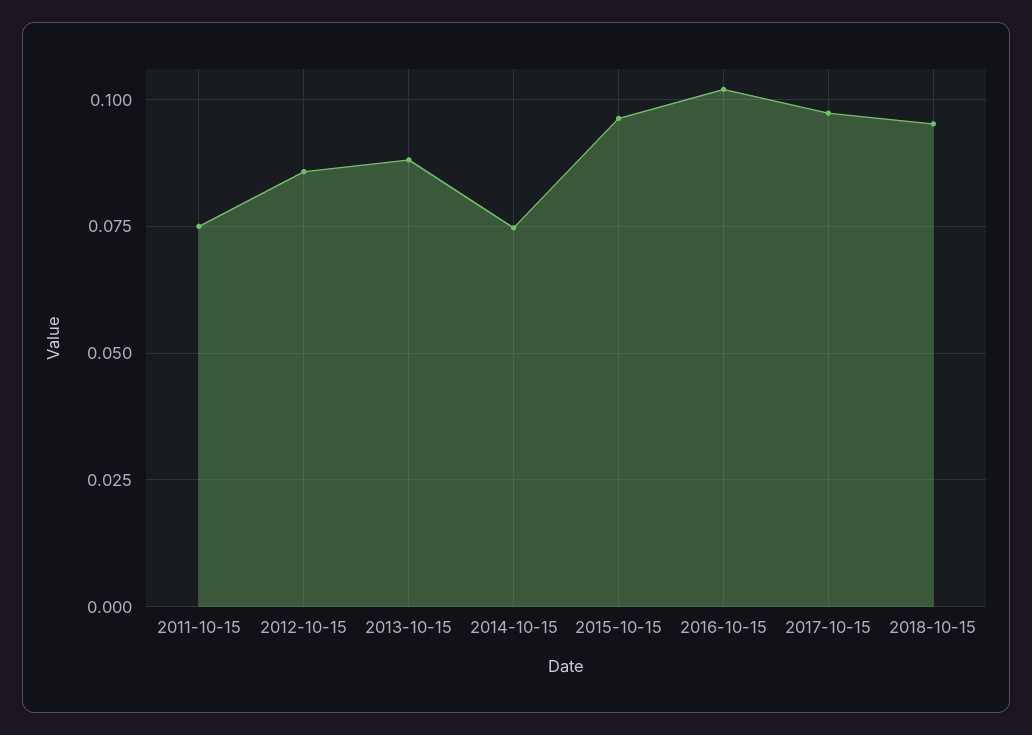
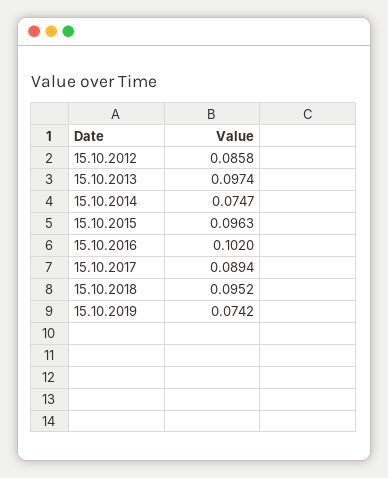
2011-10-15: 0.075 -> none
2013-10-15: 0.0875 -> 0.0974
2017-10-15: 0.0975 -> 0.0894
15.10.2019: none -> 0.0742

